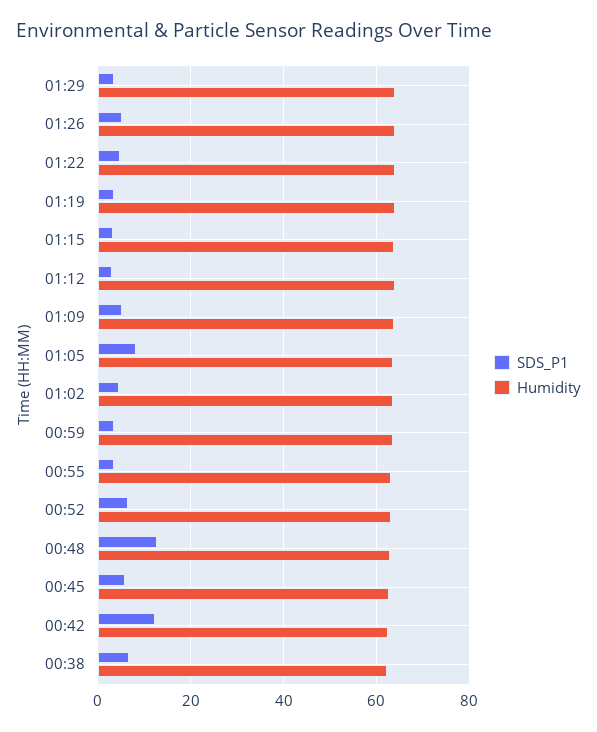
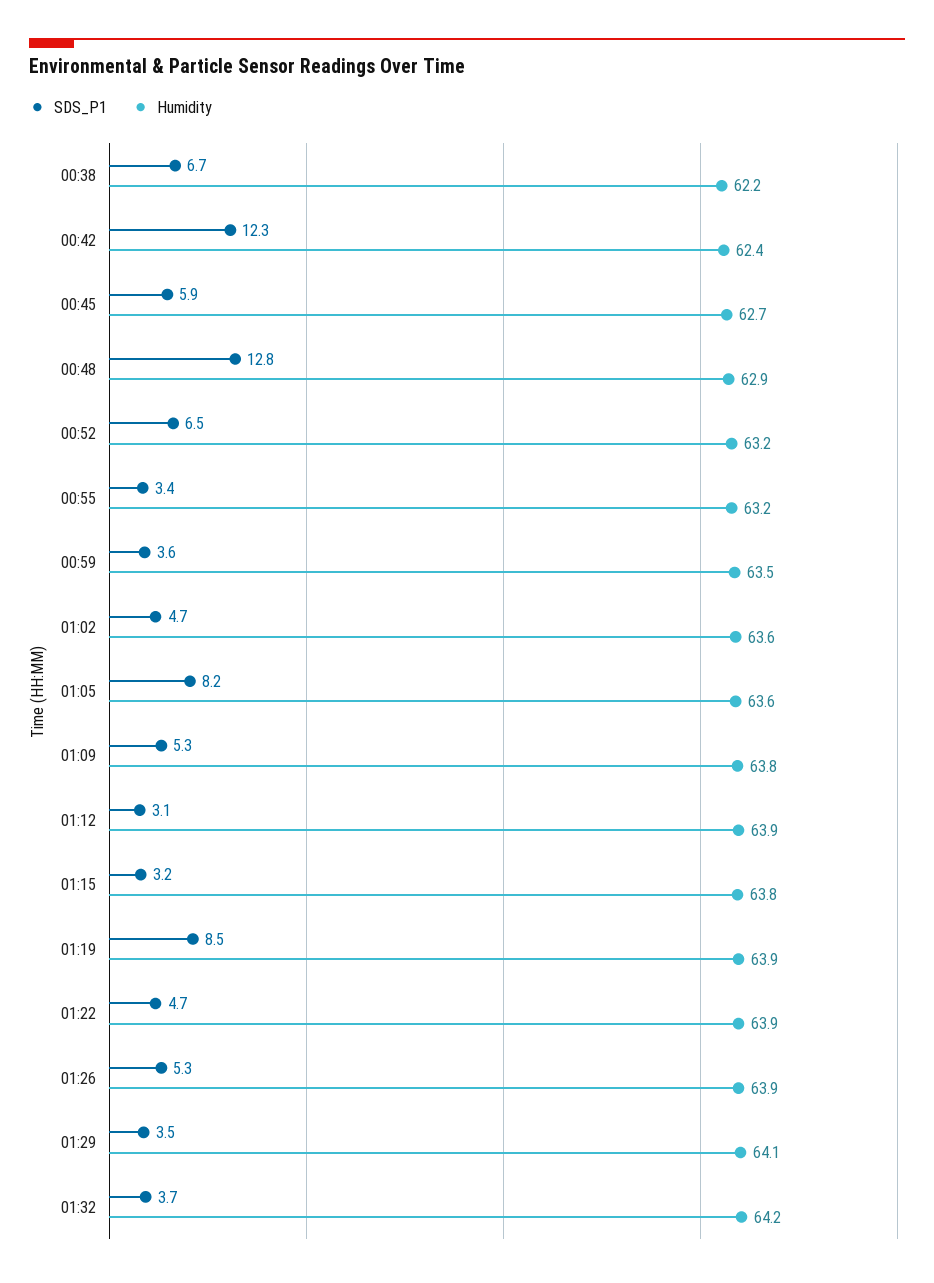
SDS_P1, 01:19: 4 -> 8.5
SDS_P1, 01:32: none -> 3.7
Humidity, 01:32: none -> 64.2

